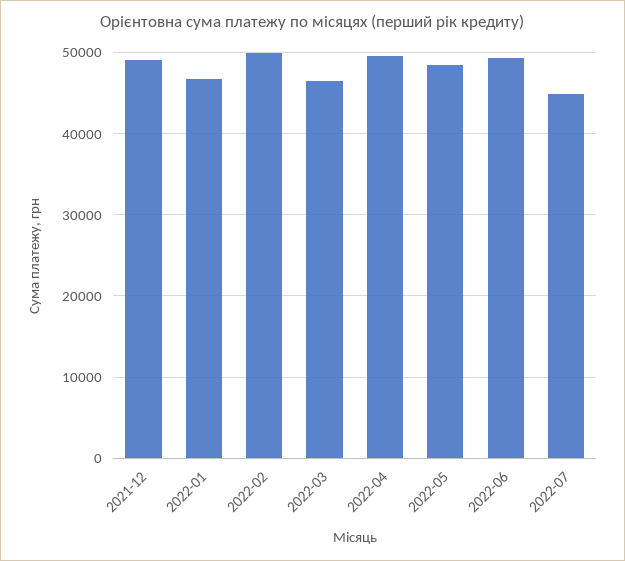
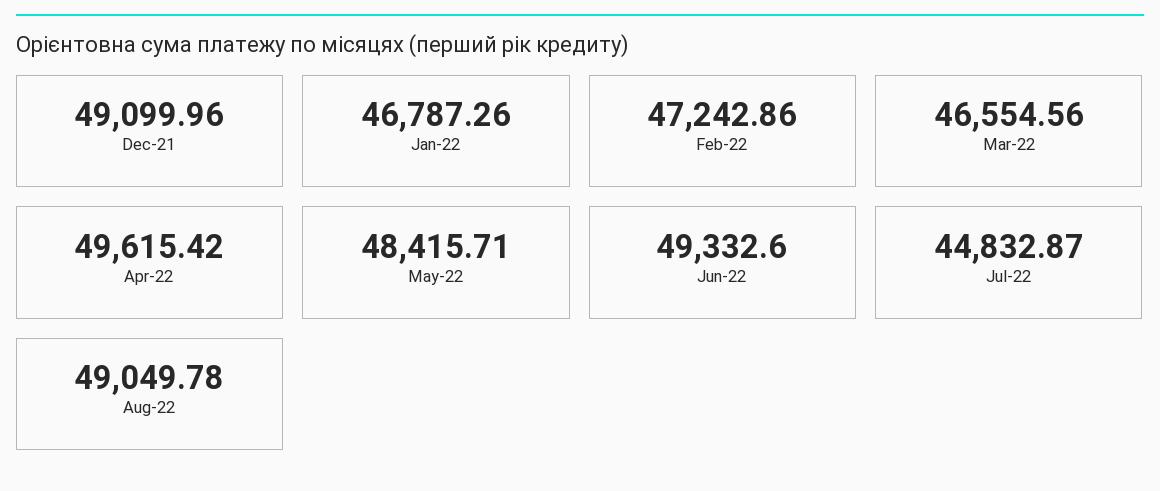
2022-02: 50000 -> 47242.86
Aug-22: none -> 49049.78

